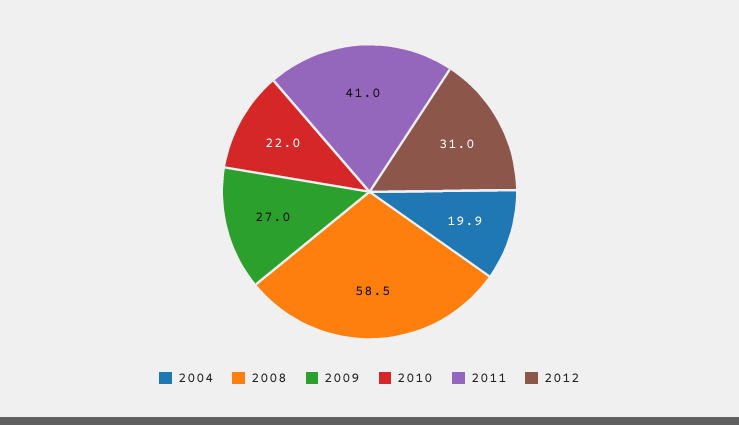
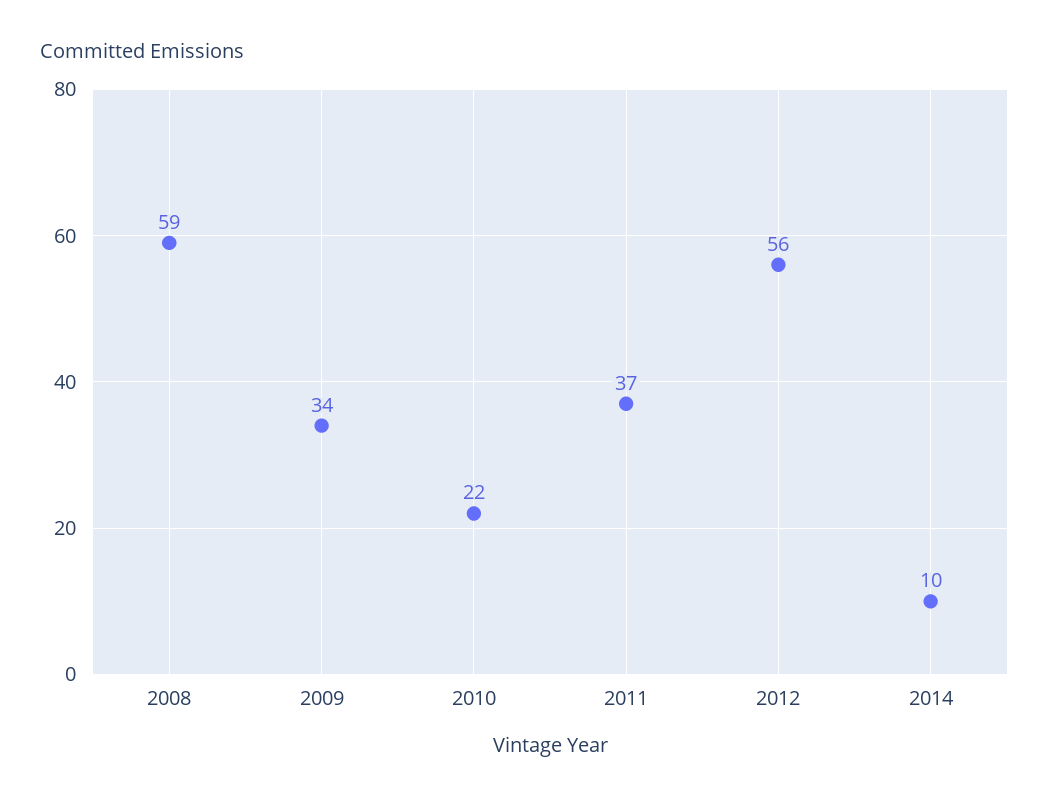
2004: 19.9 -> none
2009: 27 -> 34
2011: 41 -> 37
2012: 31 -> 56
2014: none -> 10

